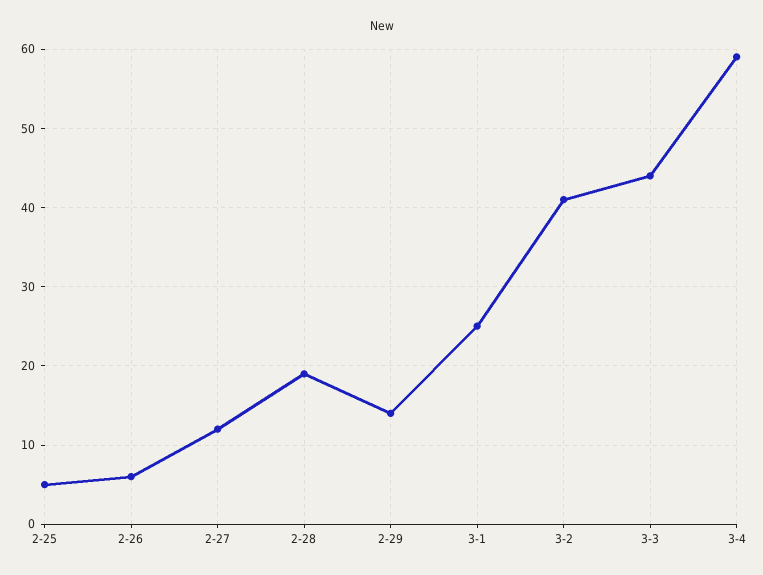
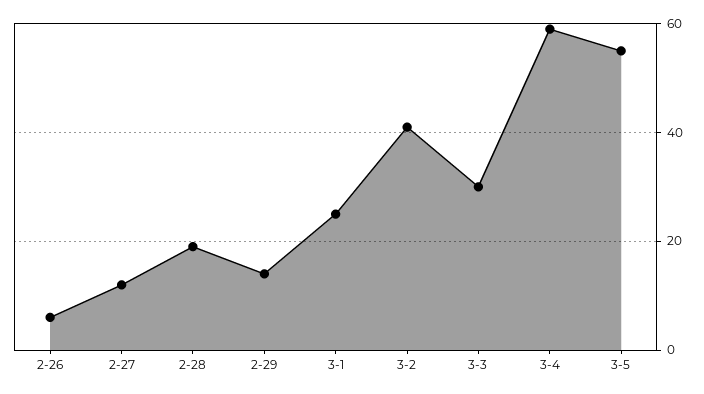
2-25: 5 -> none
3-3: 44 -> 30
3-5: none -> 55

